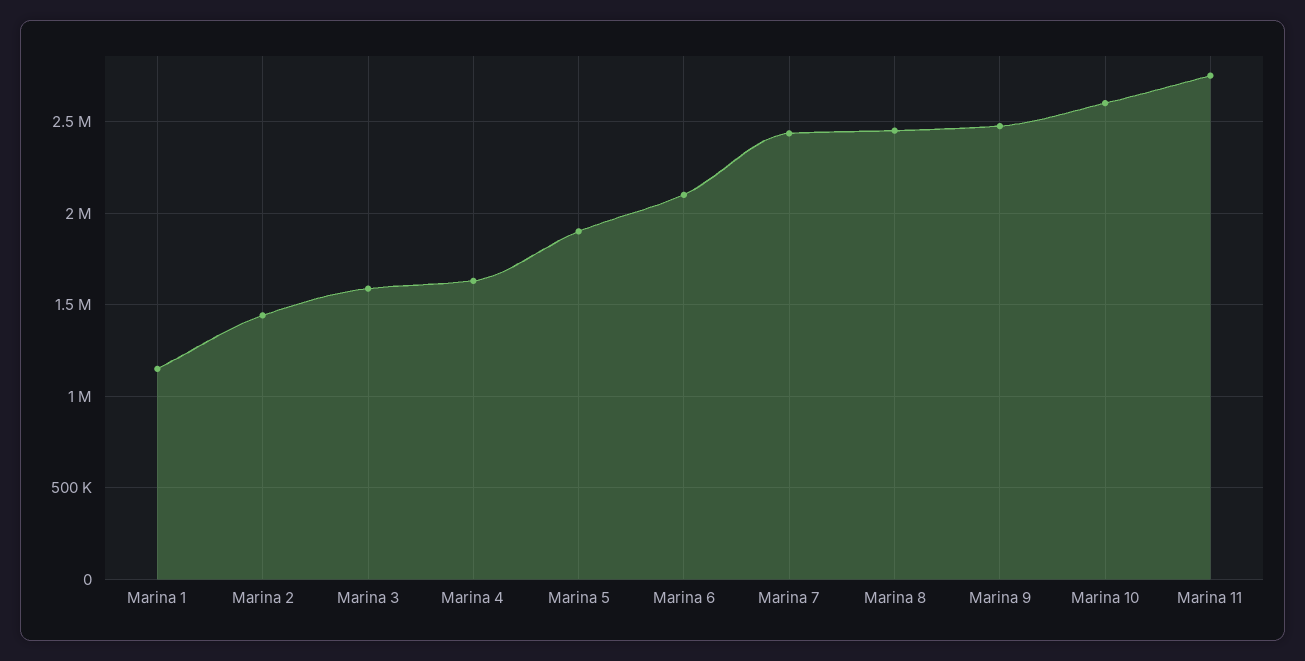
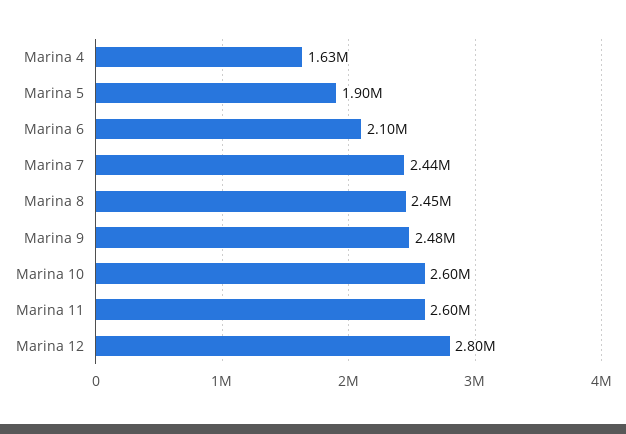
Marina 1: 1150000 -> none
Marina 2: 1450000 -> none
Marina 3: 1600000 -> none
Marina 11: 2750000 -> 2600000
Marina 12: none -> 2800000

